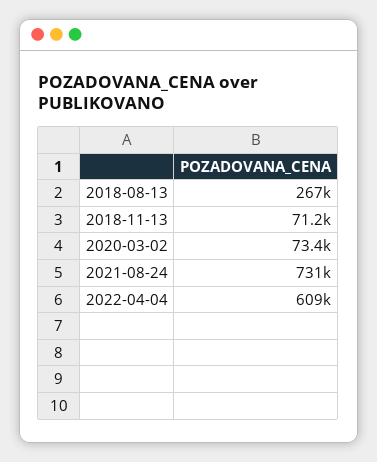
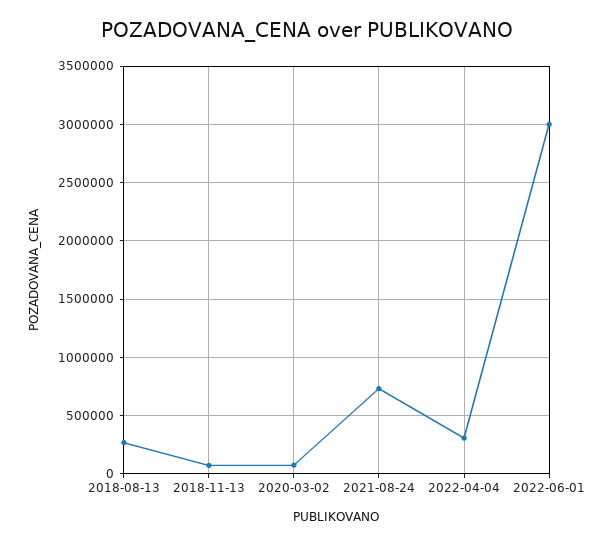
2022-04-04: 609000 -> 300000
2022-06-01: none -> 3000000

